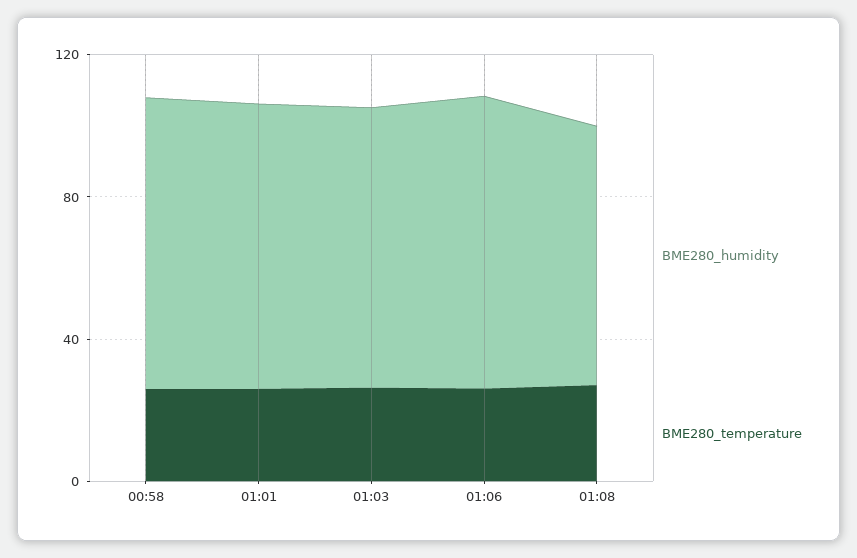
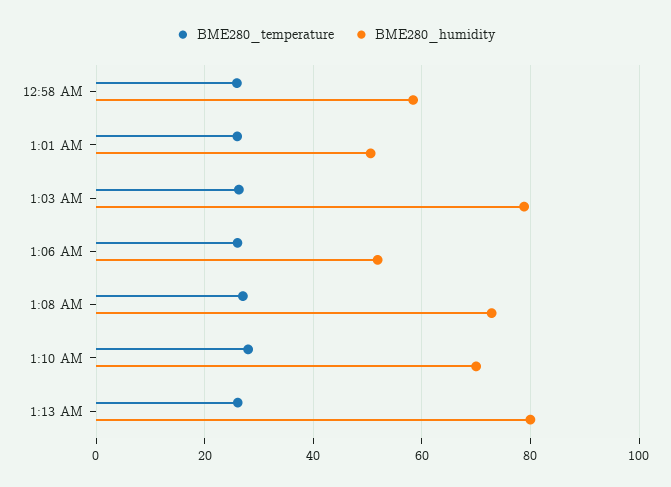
BME280_humidity, 00:58: 80 -> 58
BME280_humidity, 01:01: 80 -> 50
BME280_humidity, 01:06: 80 -> 52
BME280_temperature, 1:10 AM: none -> 28
BME280_humidity, 1:10 AM: none -> 70
BME280_temperature, 1:13 AM: none -> 26
BME280_humidity, 1:13 AM: none -> 80

